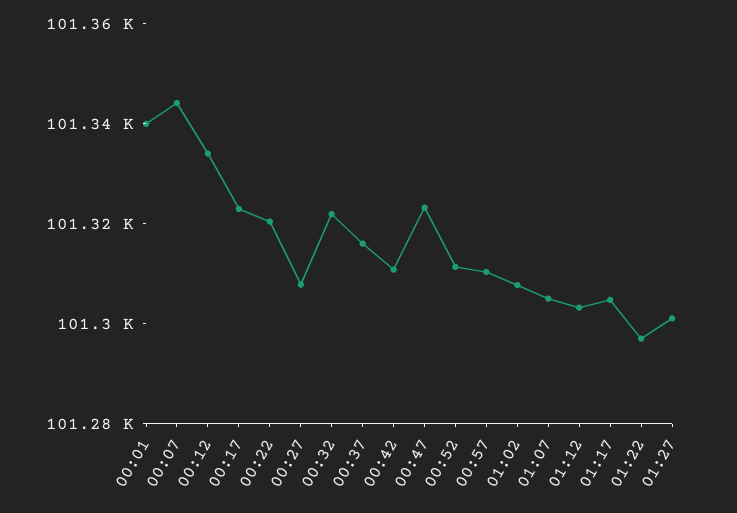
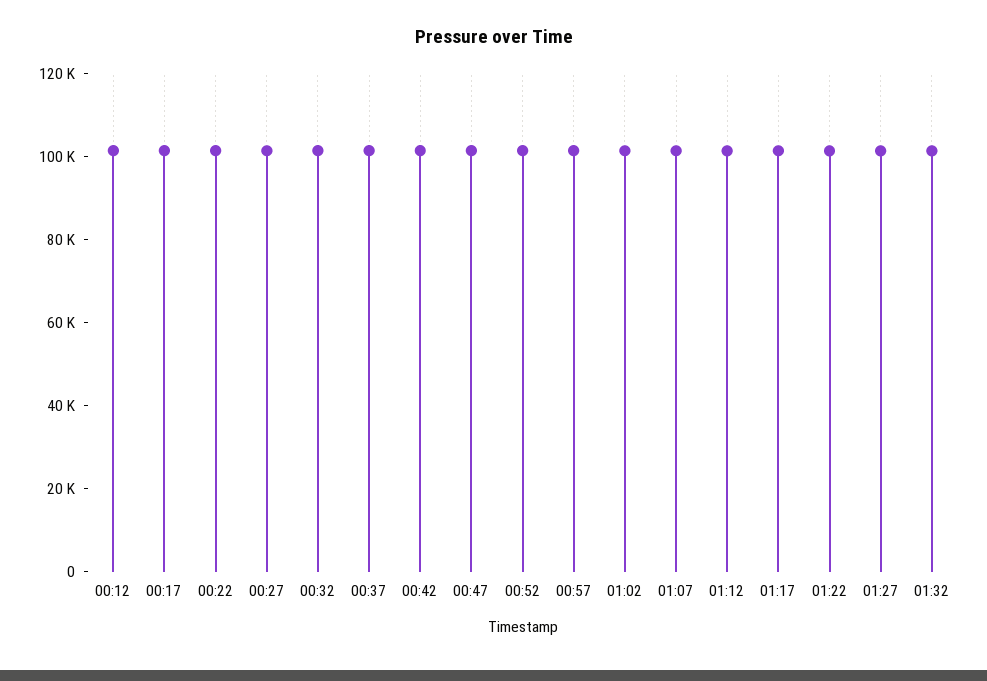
00:01: 101340 -> none
00:07: 101345 -> none
01:32: none -> 100000

